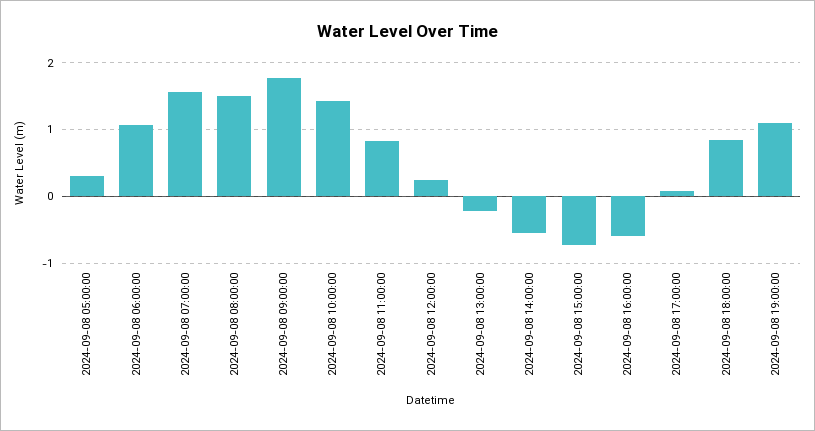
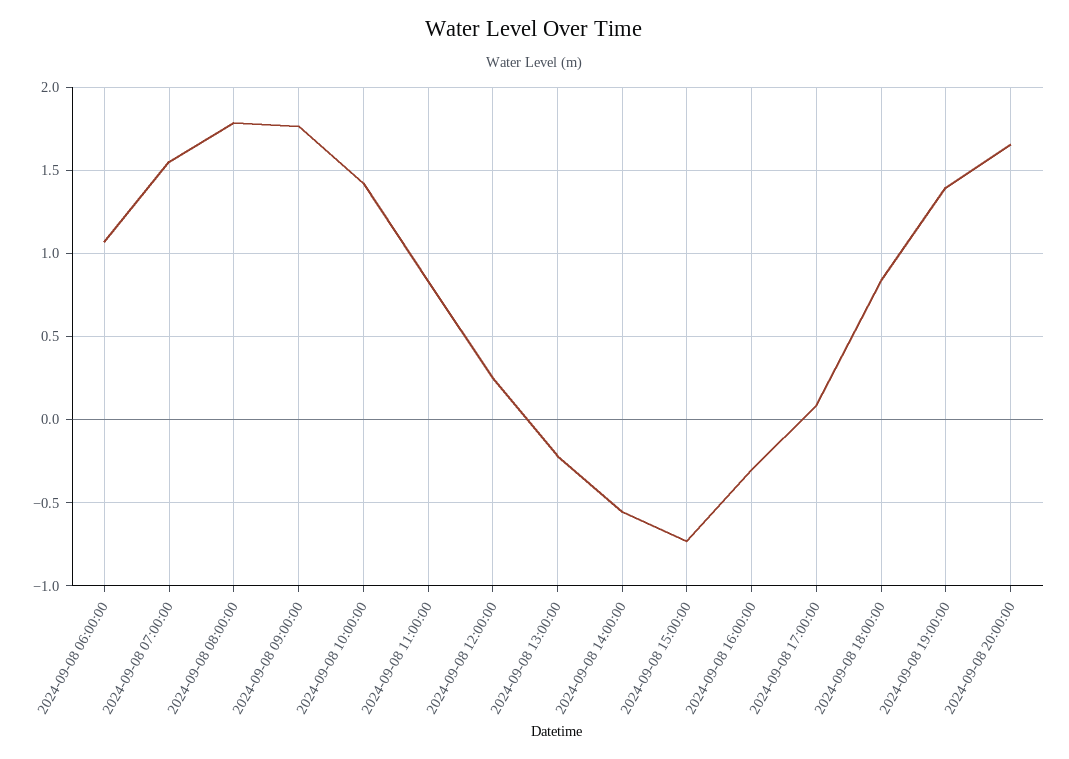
2024-09-08 05:00:00: 0.3 -> none
2024-09-08 08:00:00: 1.5 -> 1.8
2024-09-08 16:00:00: -0.6 -> -0.3
2024-09-08 19:00:00: 1.1 -> 1.4
2024-09-08 20:00:00: none -> 1.65

